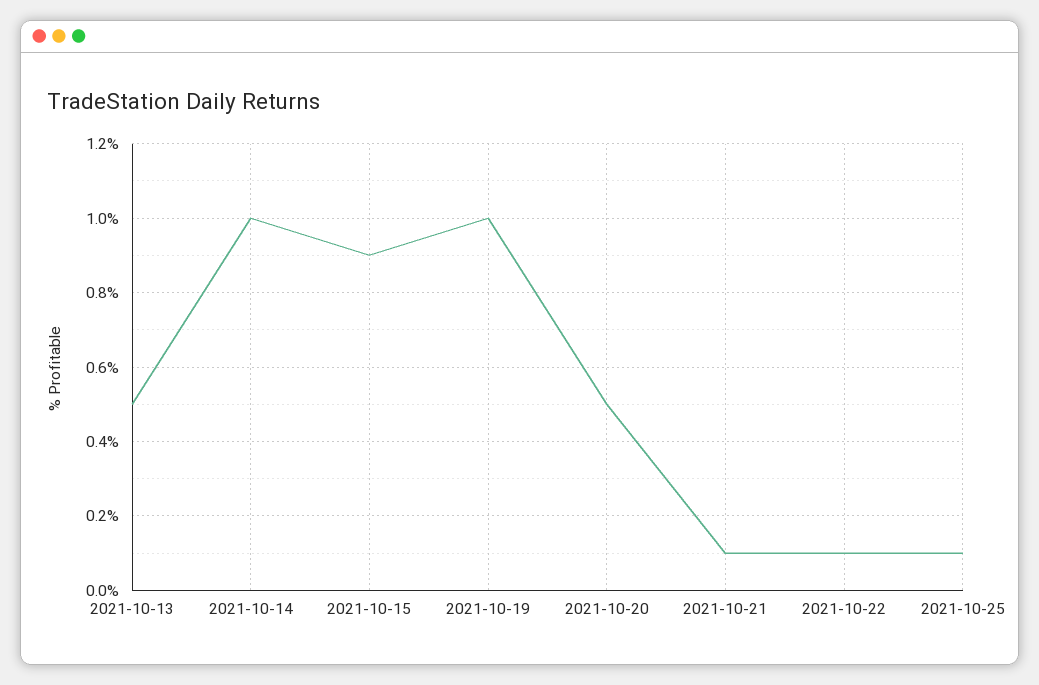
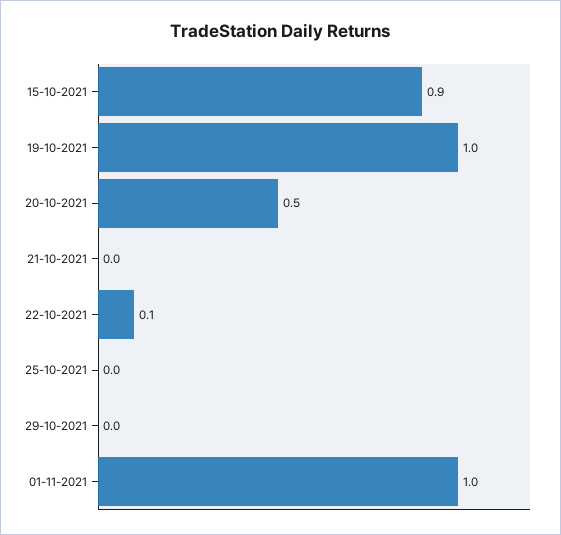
2021-10-13: 0.5 -> none
2021-10-14: 1 -> none
2021-10-21: 0.1 -> 0
2021-10-25: 0.1 -> 0
29-10-2021: none -> 0
01-11-2021: none -> 1

